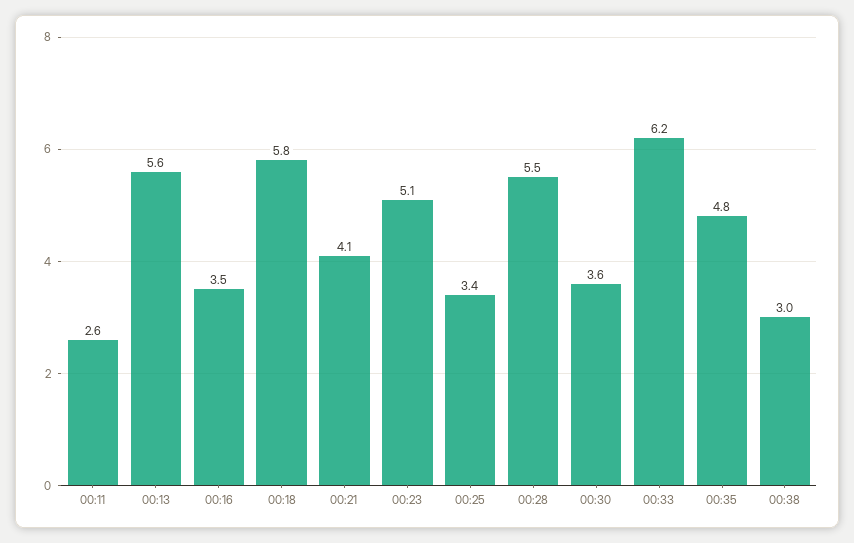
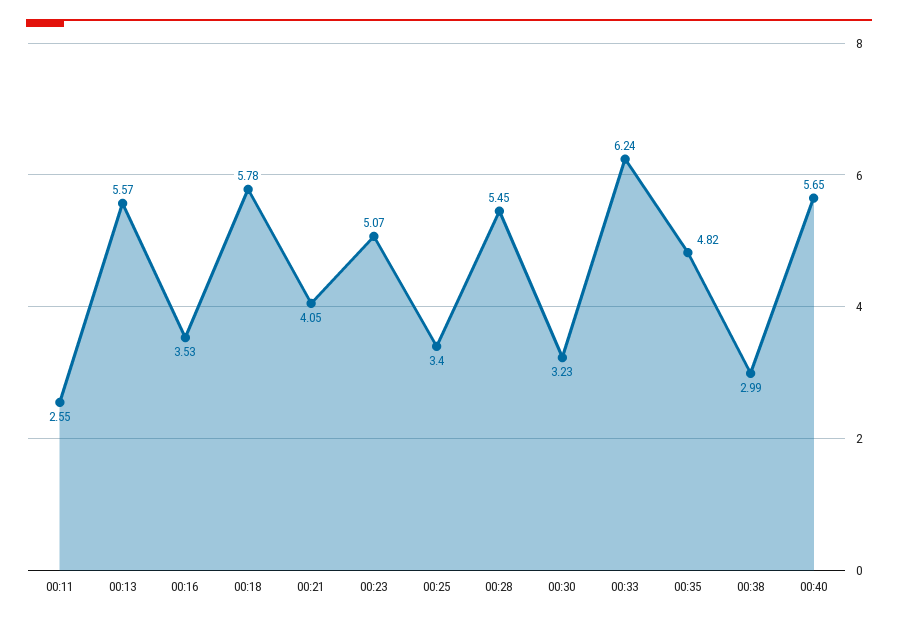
00:30: 3.6 -> 3.23
00:40: none -> 5.65

